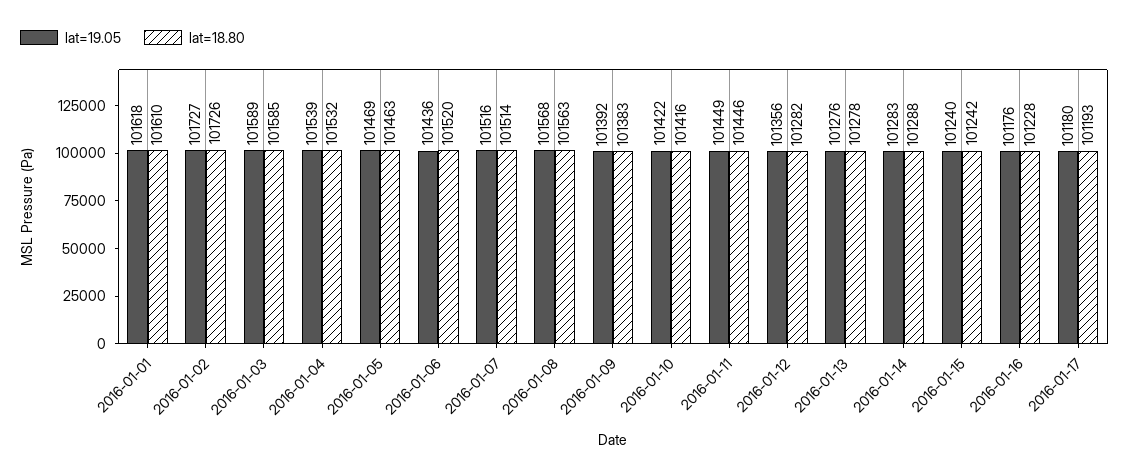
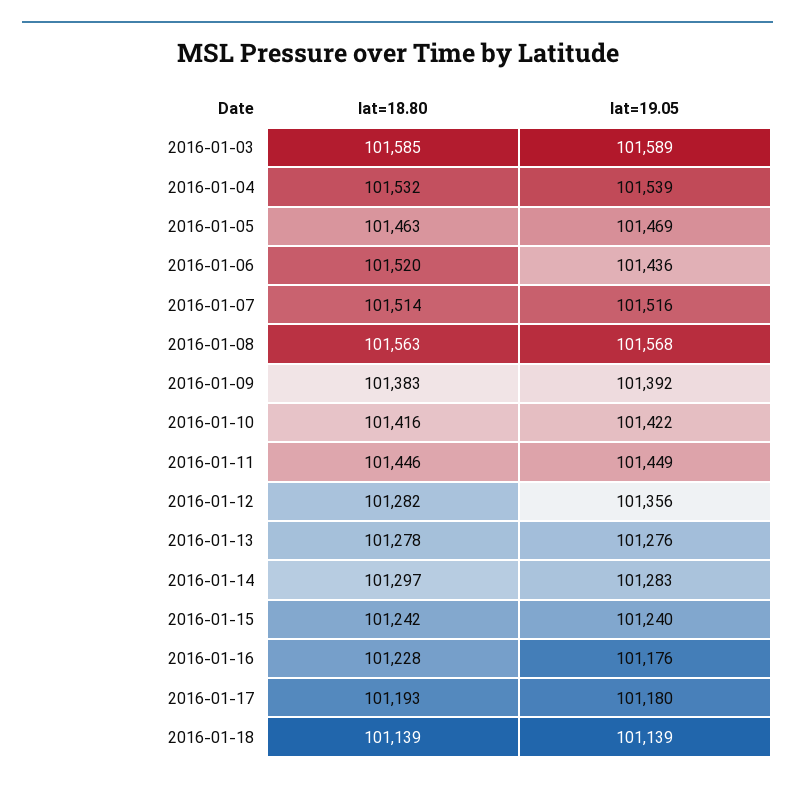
lat=19.05, 2016-01-01: 101618 -> none
lat=18.80, 2016-01-01: 101610 -> none
lat=19.05, 2016-01-02: 101727 -> none
lat=18.80, 2016-01-02: 101726 -> none
lat=18.80, 2016-01-14: 101288 -> 101297
lat=18.80, 2016-01-18: none -> 101139
lat=19.05, 2016-01-18: none -> 101139

